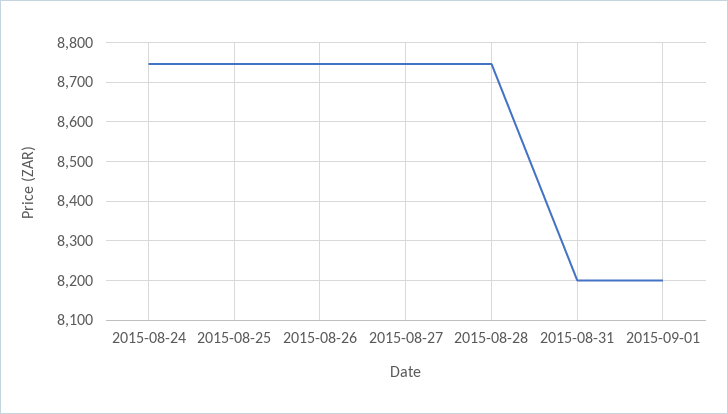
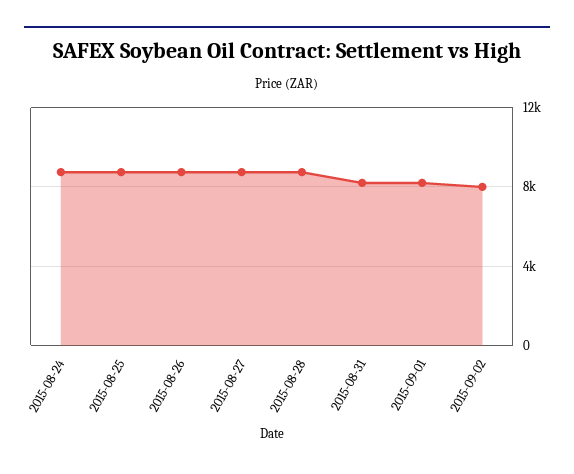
2015-09-02: none -> 8000

